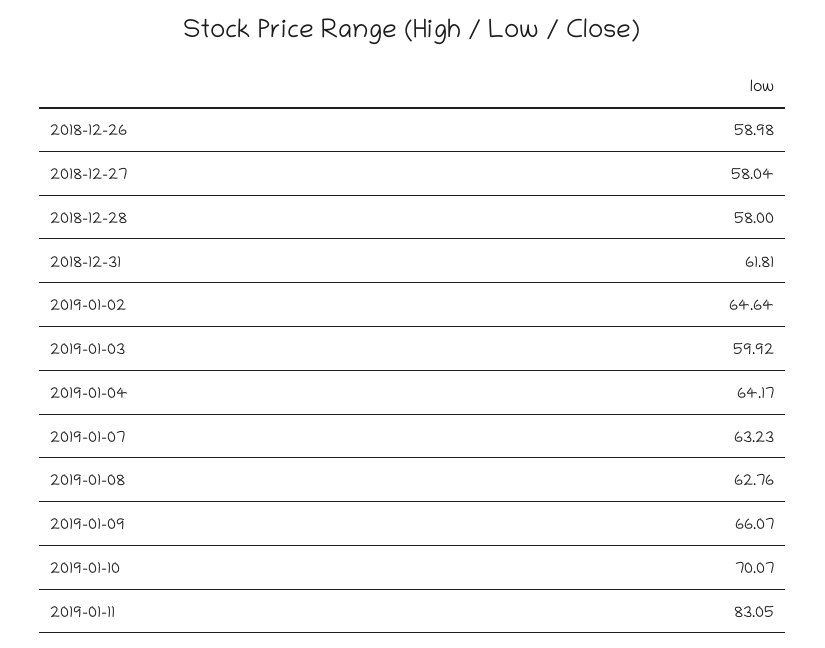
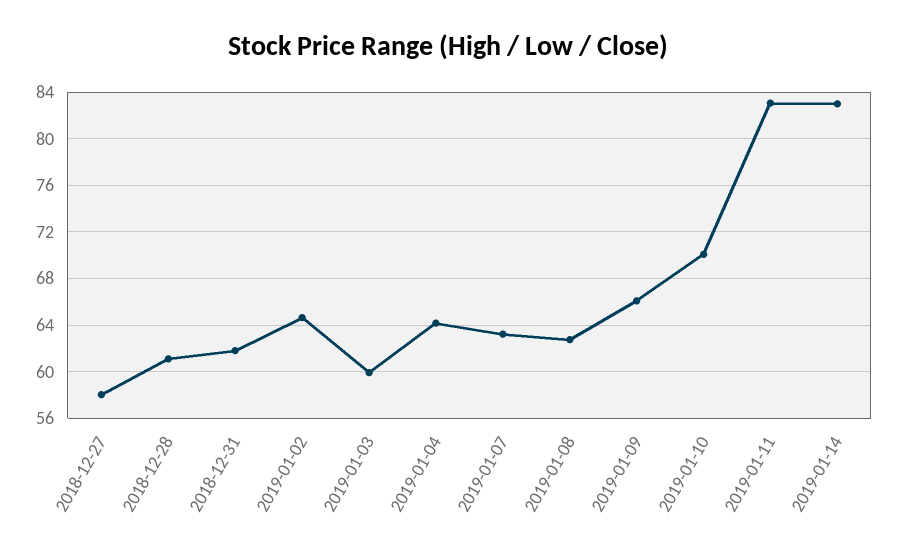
2018-12-26: 58.98 -> none
2018-12-28: 58 -> 61
2019-01-14: none -> 83

